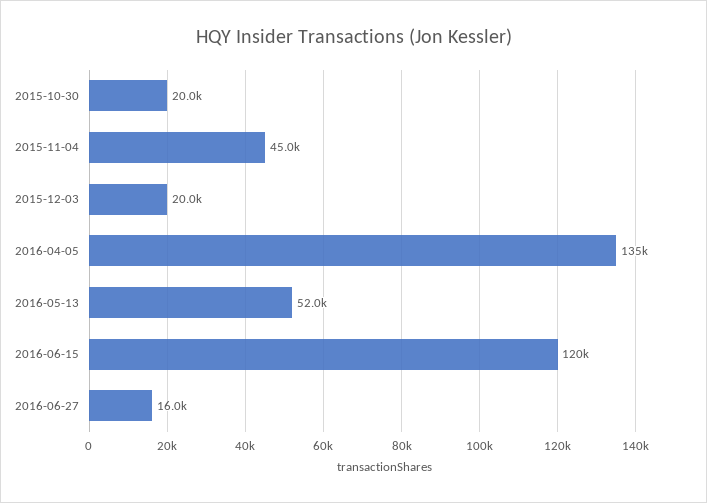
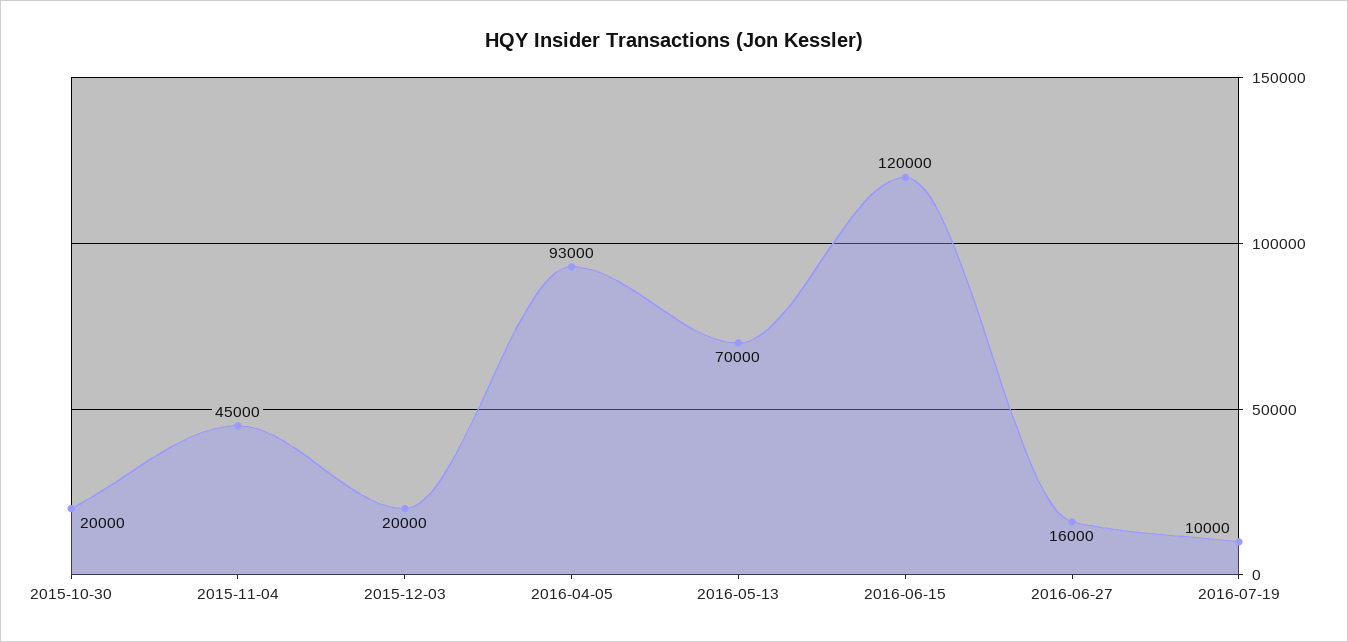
2016-04-05: 135000 -> 93000
2016-05-13: 52000 -> 70000
2016-07-19: none -> 10000

